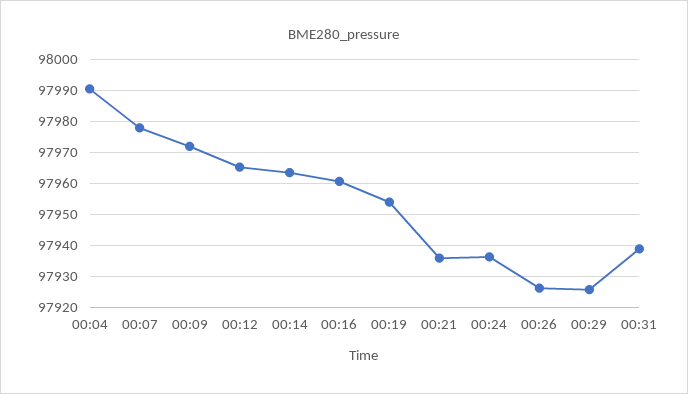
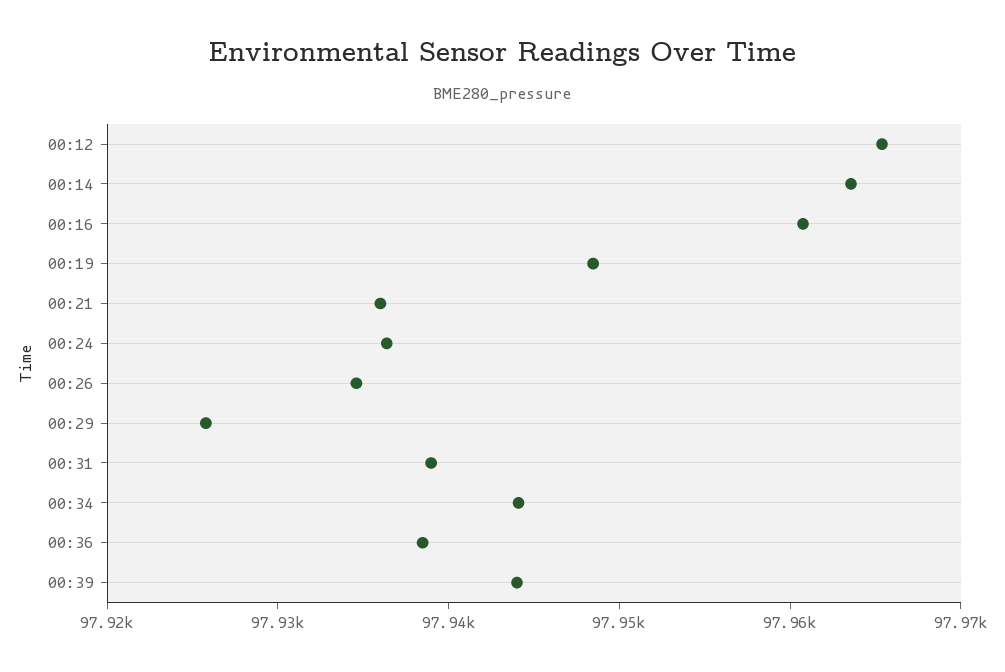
00:04: 97990 -> none
00:07: 97978 -> none
00:09: 97972 -> none
00:19: 97954 -> 97948
00:26: 97926 -> 97934
00:34: none -> 97944
00:36: none -> 97938
00:39: none -> 97944

